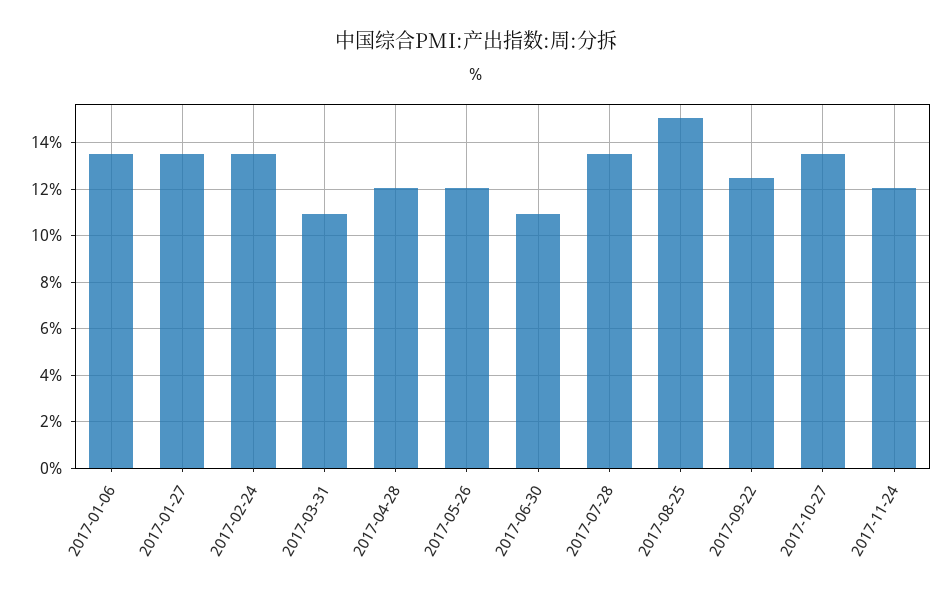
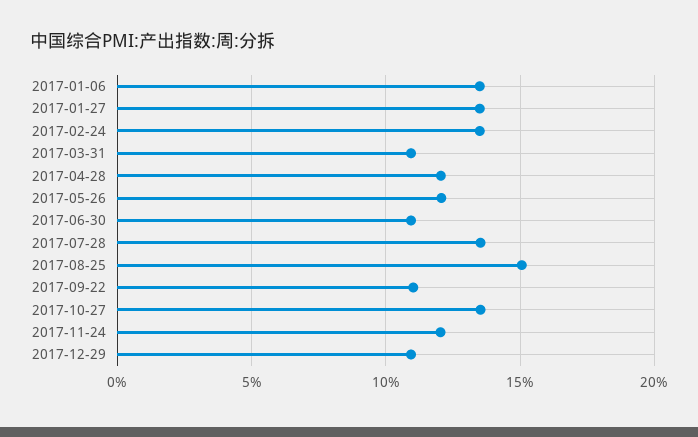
2017-09-22: 12.5 -> 11
2017-12-29: none -> 11

